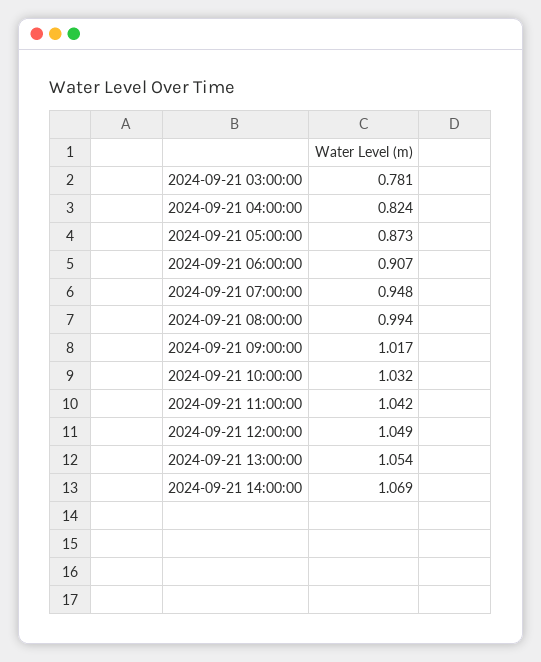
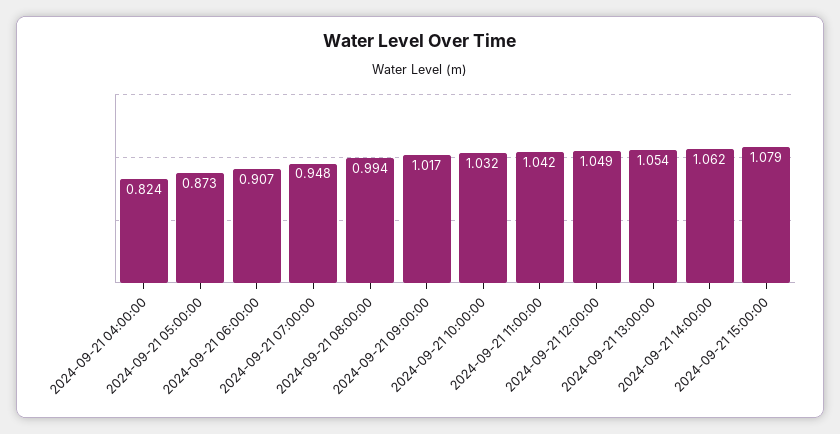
2024-09-21 03:00:00: 0.781 -> none
2024-09-21 14:00:00: 1.069 -> 1.062
2024-09-21 15:00:00: none -> 1.079

